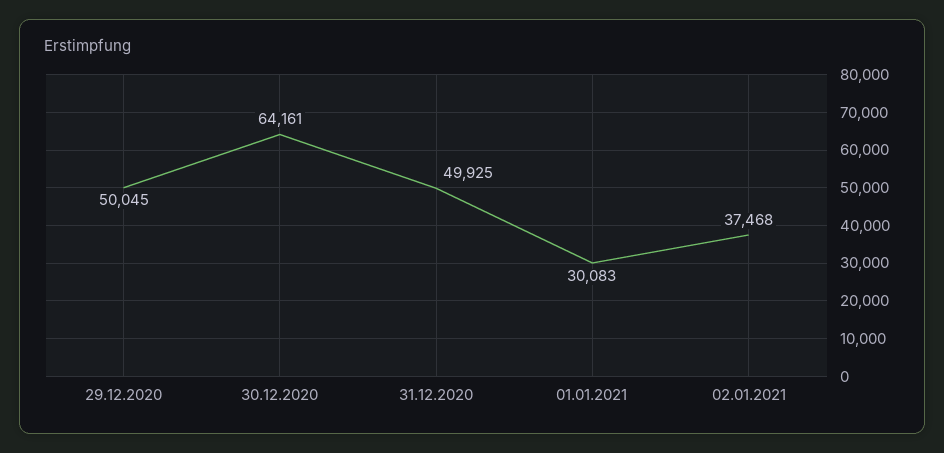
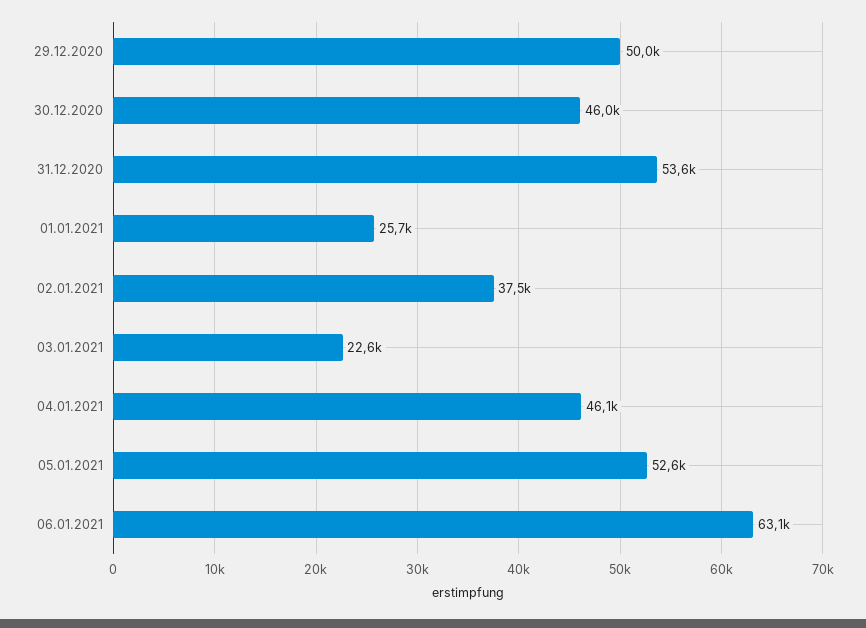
30.12.2020: 64161 -> 46000
31.12.2020: 49925 -> 53600
01.01.2021: 30083 -> 25700
03.01.2021: none -> 22600
04.01.2021: none -> 46100
05.01.2021: none -> 52600
06.01.2021: none -> 63100

